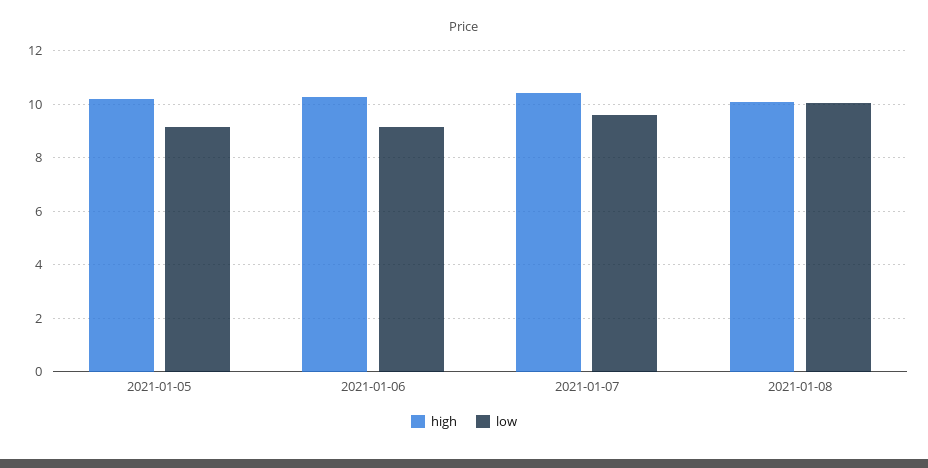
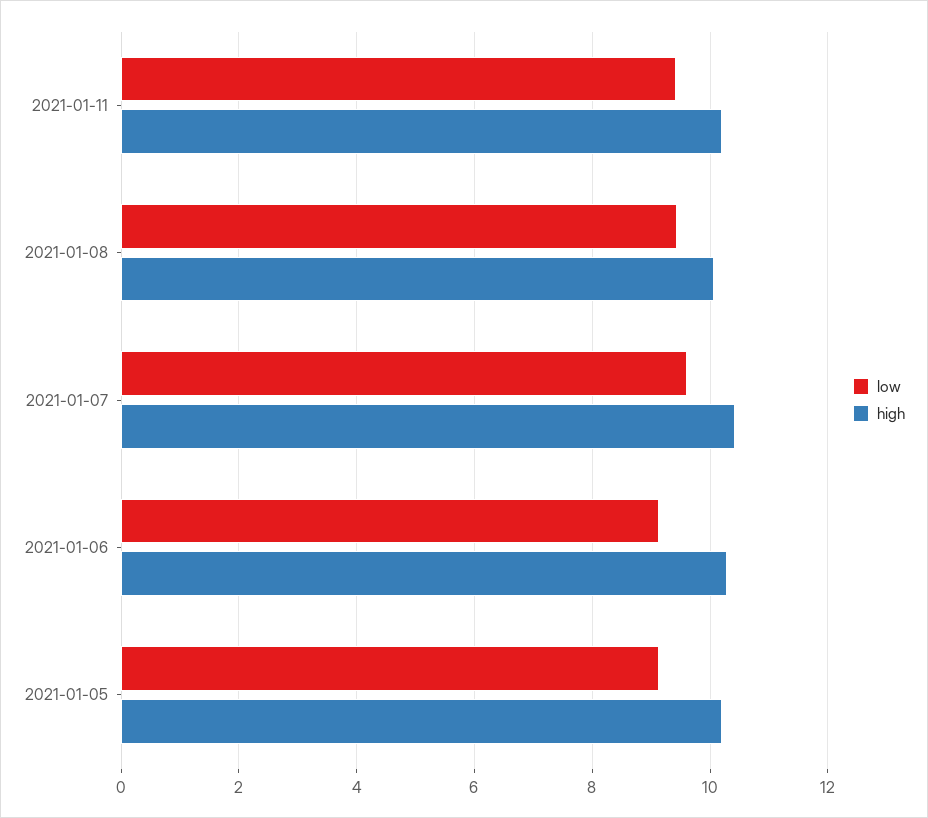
low, 2021-01-08: 10 -> 9.4
low, 2021-01-11: none -> 9.4
high, 2021-01-11: none -> 10.2

